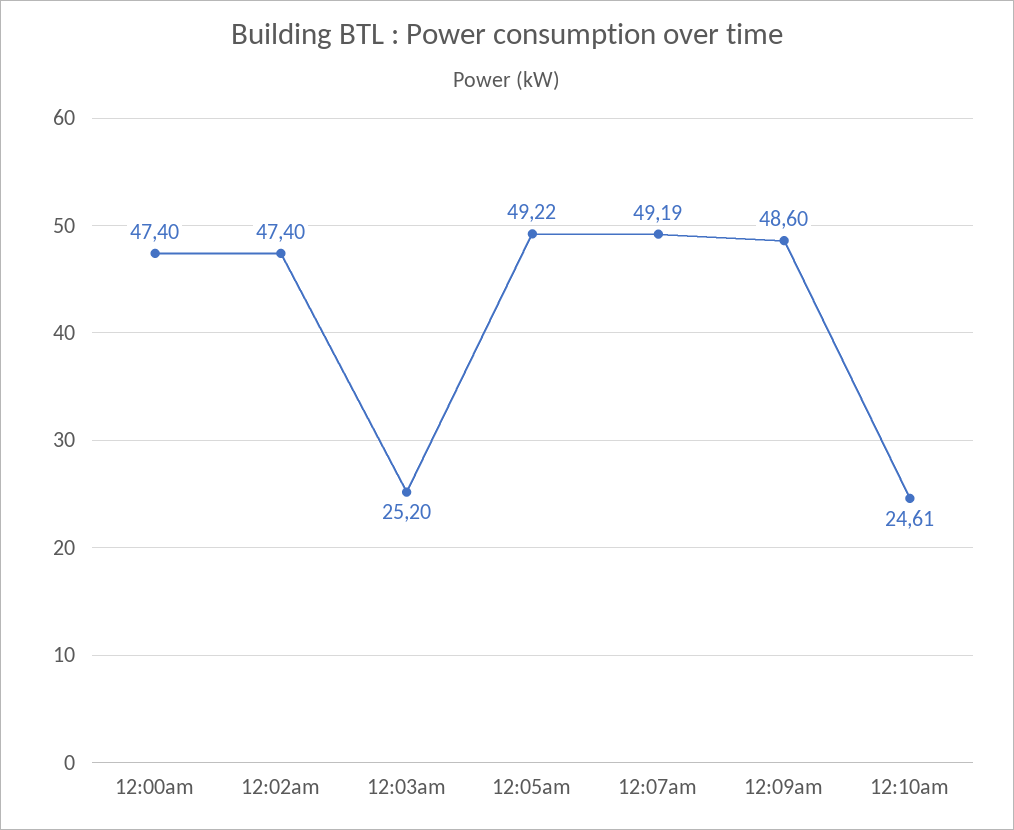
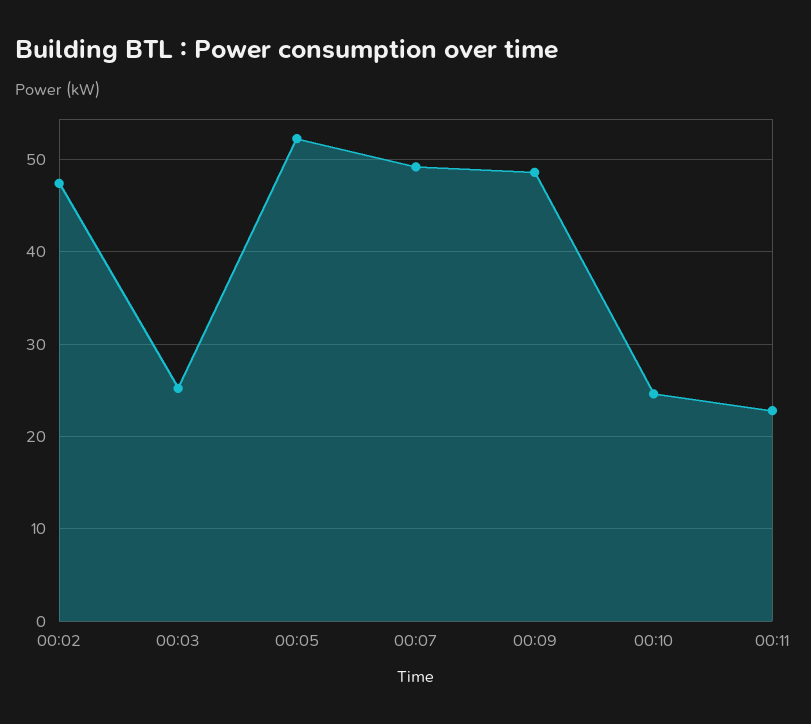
12:00am: 47.4 -> none
12:05am: 49.22 -> 52
00:11: none -> 23

